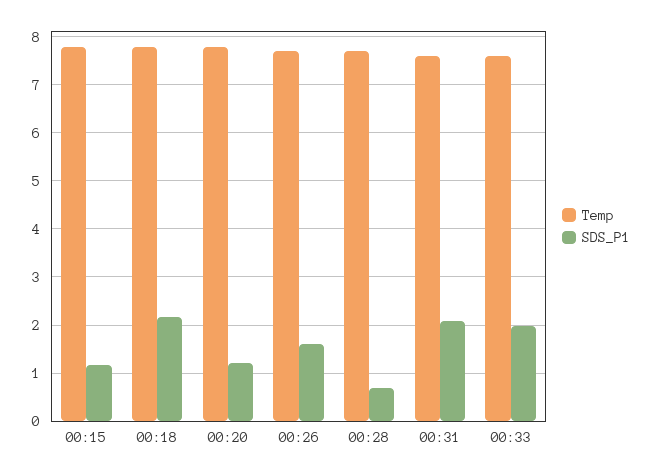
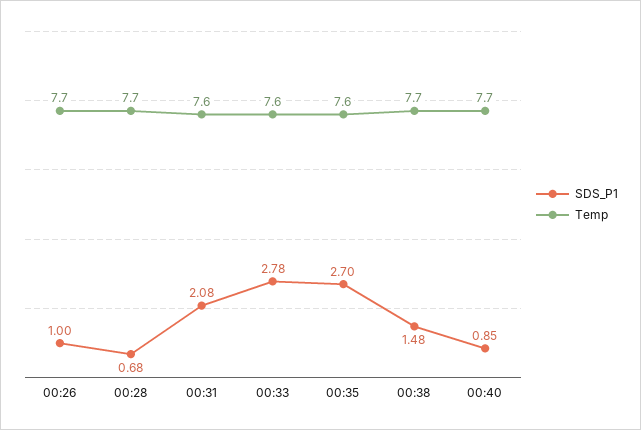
Temp, 00:15: 7.8 -> none
SDS_P1, 00:15: 1.2 -> none
Temp, 00:18: 7.8 -> none
SDS_P1, 00:18: 2.2 -> none
Temp, 00:20: 7.8 -> none
SDS_P1, 00:20: 1.2 -> none
SDS_P1, 00:26: 1.6 -> 1
SDS_P1, 00:33: 2 -> 2.78
SDS_P1, 00:35: none -> 2.7
Temp, 00:35: none -> 7.6
SDS_P1, 00:38: none -> 1.48
Temp, 00:38: none -> 7.7
SDS_P1, 00:40: none -> 0.85
Temp, 00:40: none -> 7.7

